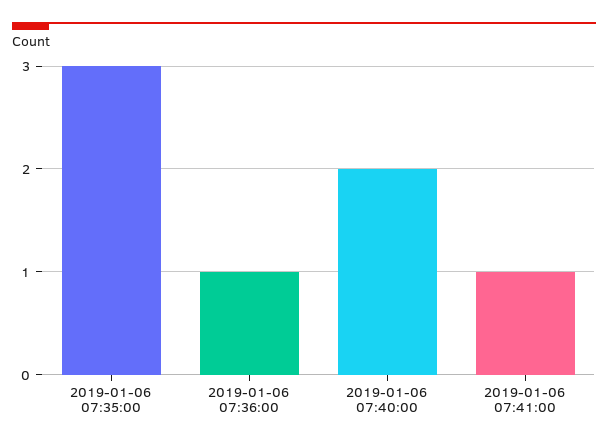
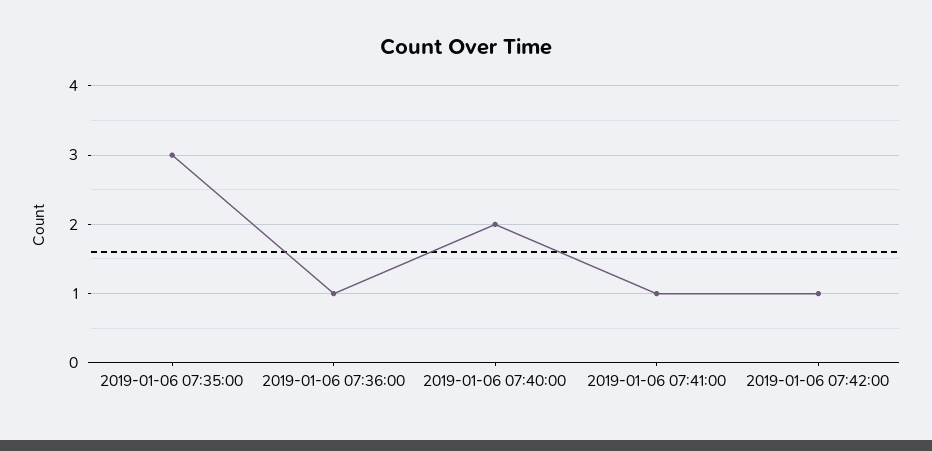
2019-01-06 07:42:00: none -> 1

